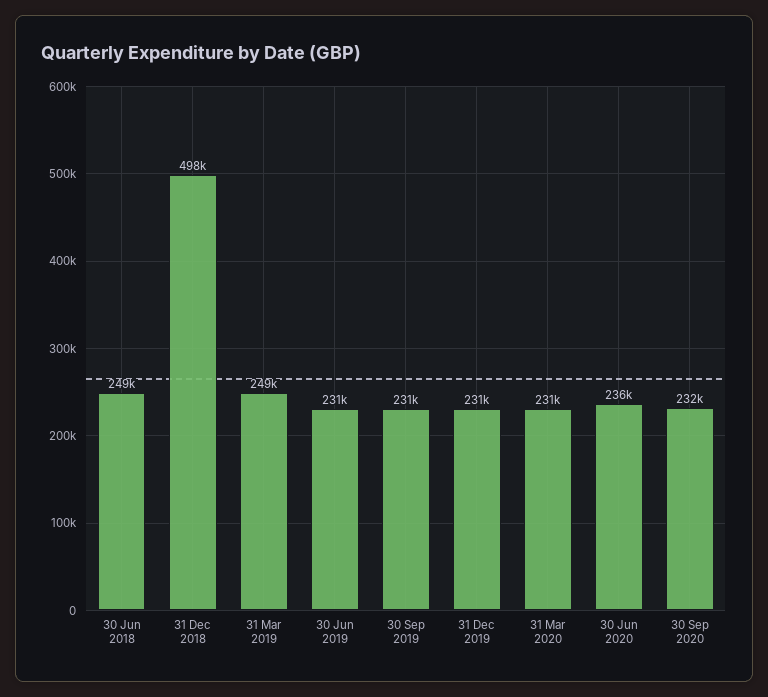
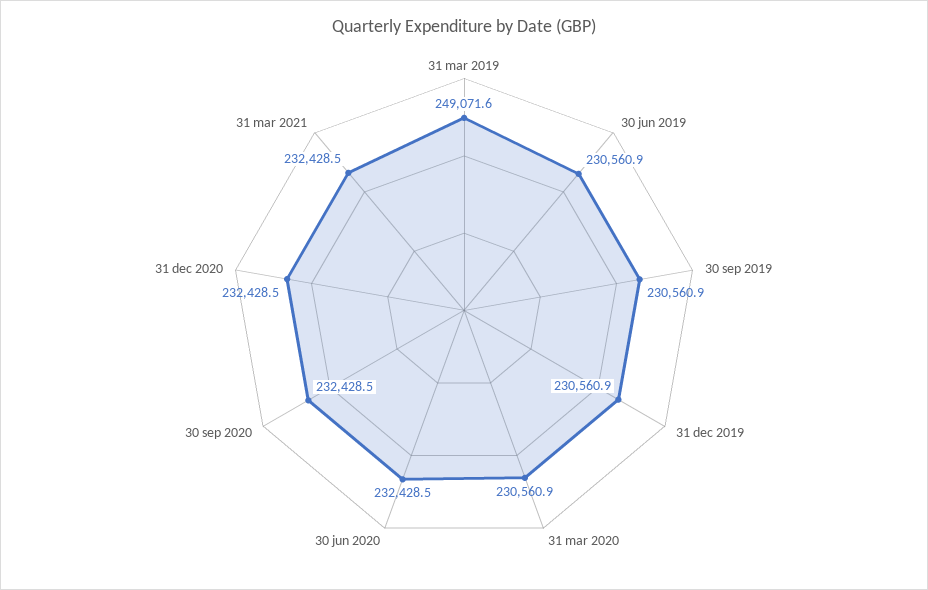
30 Jun 2018: 249000 -> none
31 Dec 2018: 498000 -> none
30 Jun 2020: 236000 -> 232428.5
31 dec 2020: none -> 232428.5
31 mar 2021: none -> 232428.5

